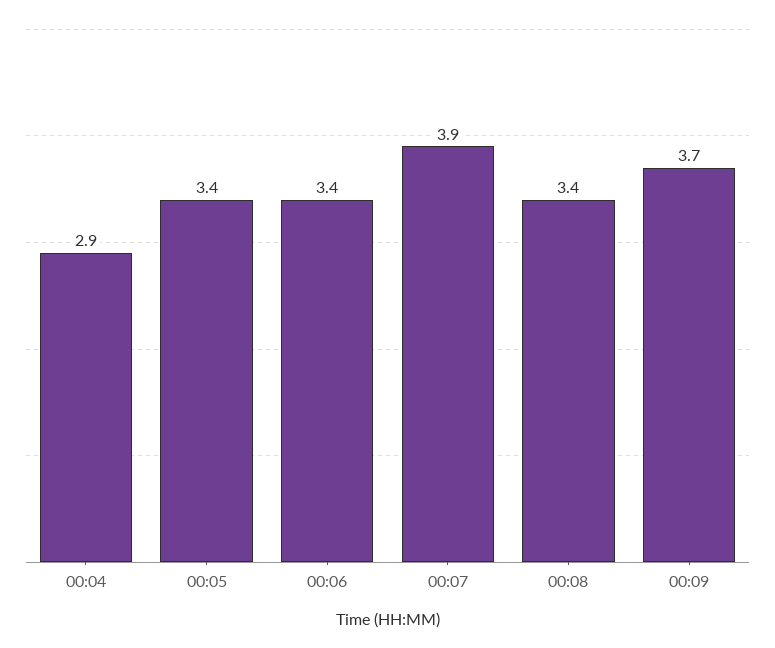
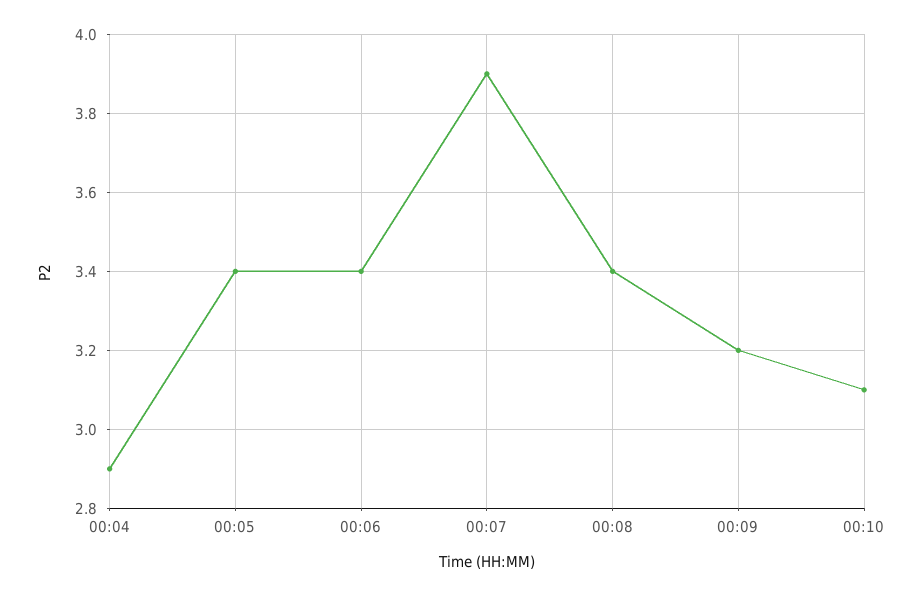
00:09: 3.7 -> 3.2
00:10: none -> 3.1

